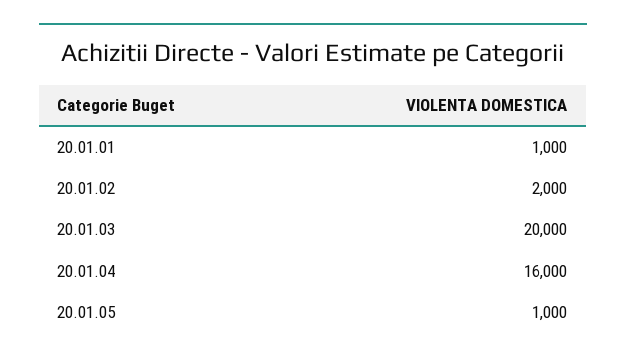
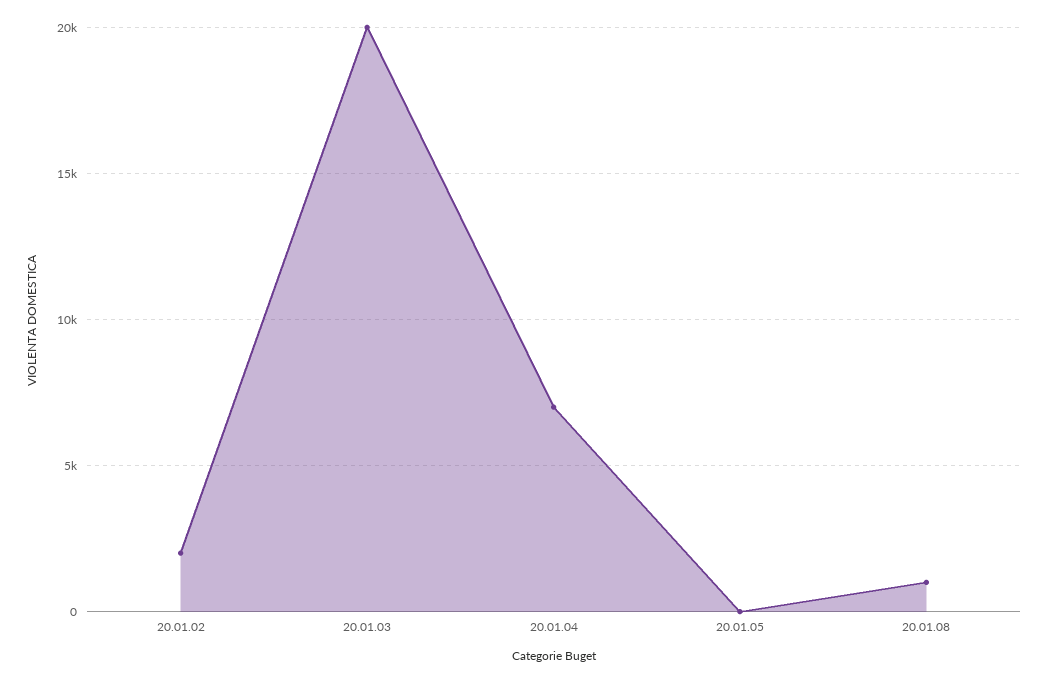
20.01.01: 1000 -> none
20.01.04: 16000 -> 7000
20.01.05: 1000 -> 0
20.01.08: none -> 1000

